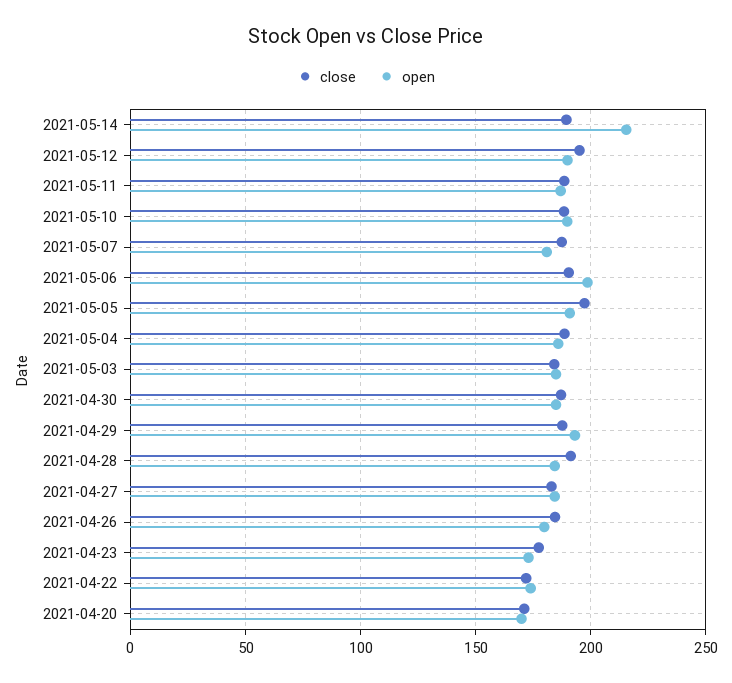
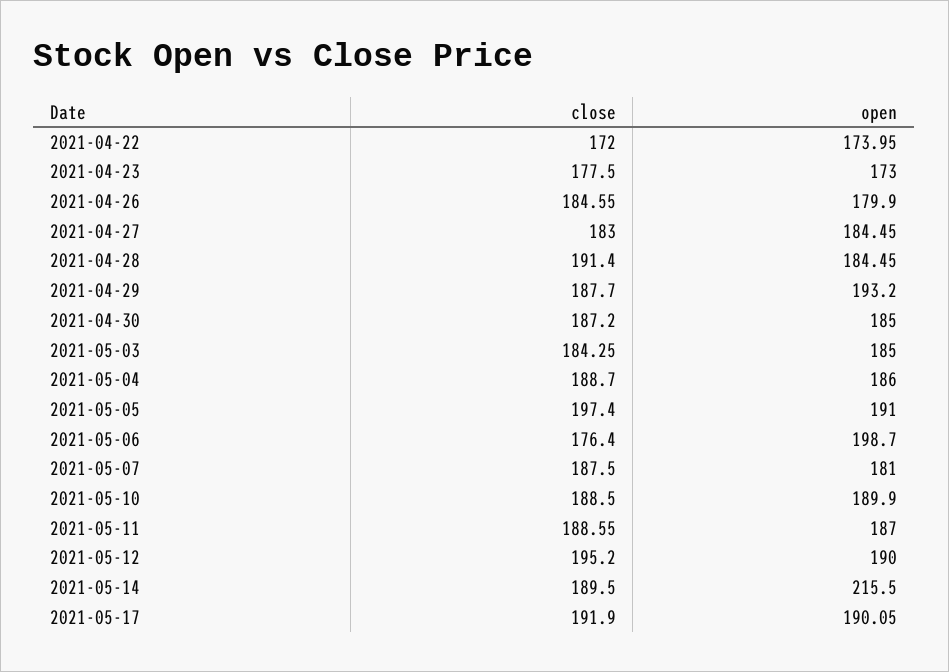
close, 2021-05-06: 190 -> 176.4
close, 2021-04-20: 170 -> none
open, 2021-04-20: 170 -> none
close, 2021-05-17: none -> 191.9
open, 2021-05-17: none -> 190.05

